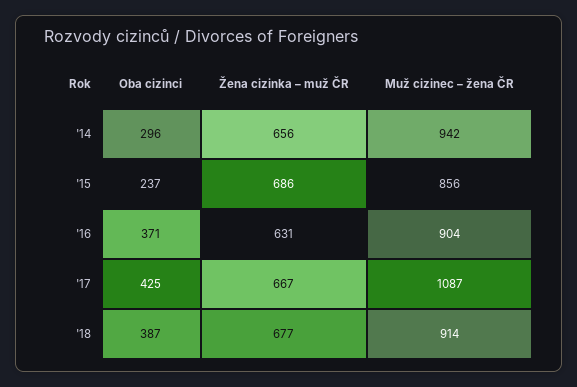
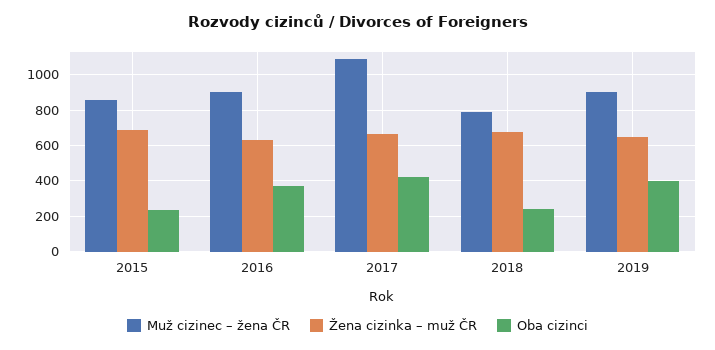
Oba cizinci, '14: 296 -> none
Žena cizinka – muž ČR, '14: 656 -> none
Muž cizinec – žena ČR, '14: 942 -> none
Oba cizinci, '18: 387 -> 250
Muž cizinec – žena ČR, '18: 914 -> 800
Muž cizinec – žena ČR, 2019: none -> 900
Žena cizinka – muž ČR, 2019: none -> 650
Oba cizinci, 2019: none -> 400

